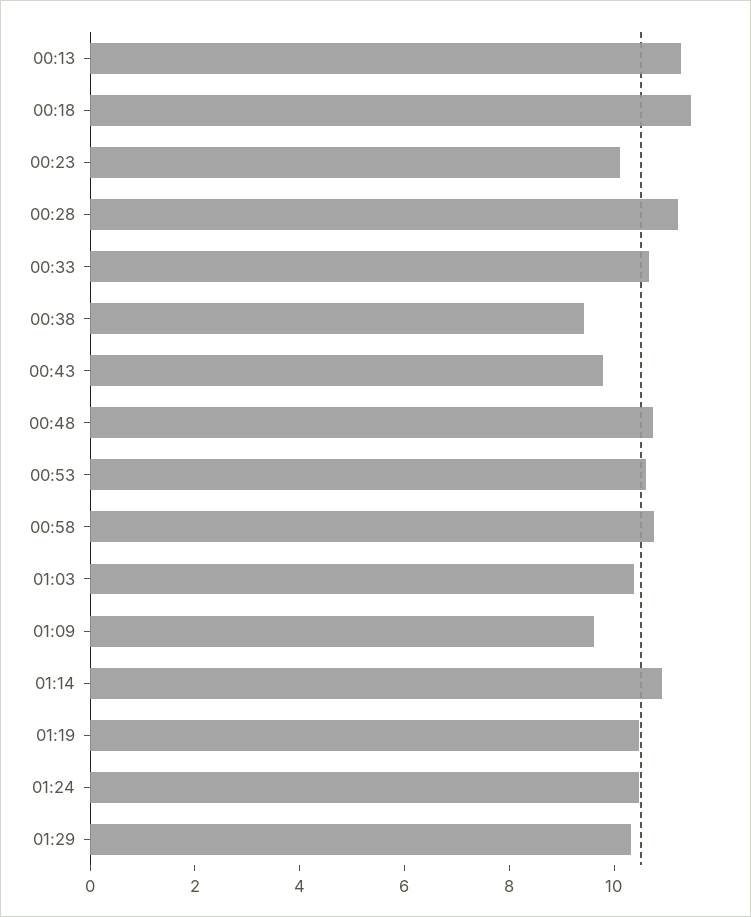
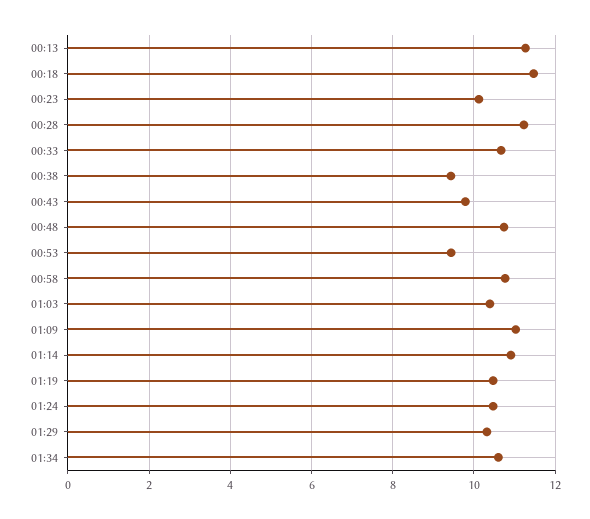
00:53: 10.5 -> 9.4
01:09: 9.5 -> 11
01:34: none -> 10.6

